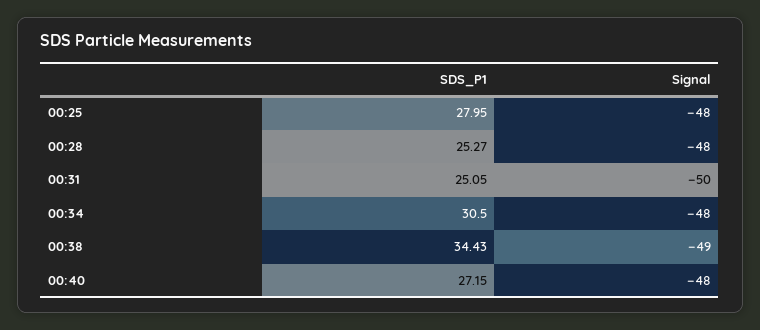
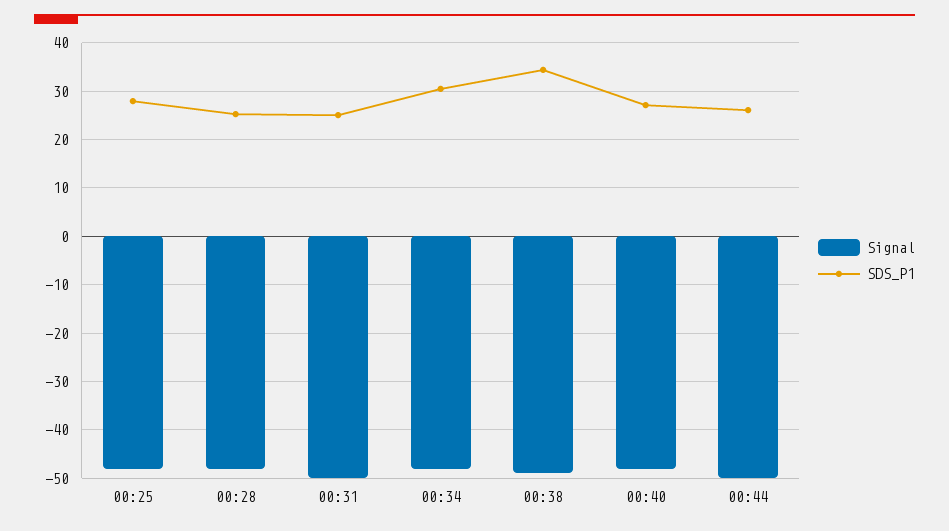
Signal, 00:44: none -> -50
SDS_P1, 00:44: none -> 26

